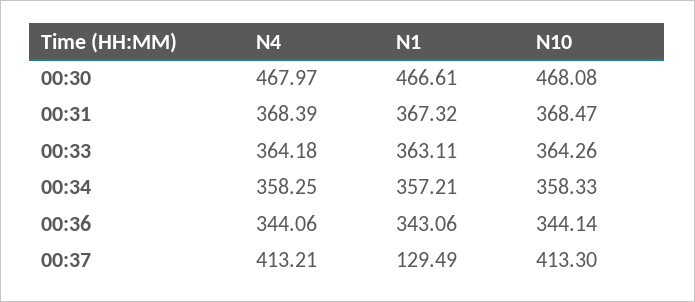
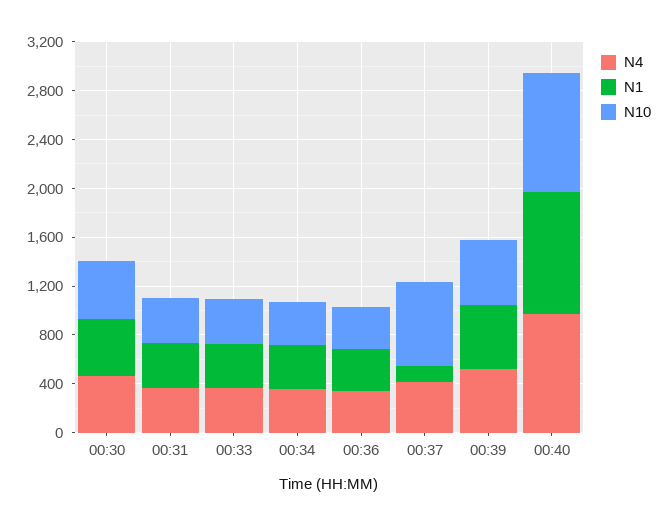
N10, 00:37: 413.3 -> 700
N4, 00:39: none -> 500
N1, 00:39: none -> 500
N10, 00:39: none -> 500
N4, 00:40: none -> 1000
N1, 00:40: none -> 1000
N10, 00:40: none -> 1000

